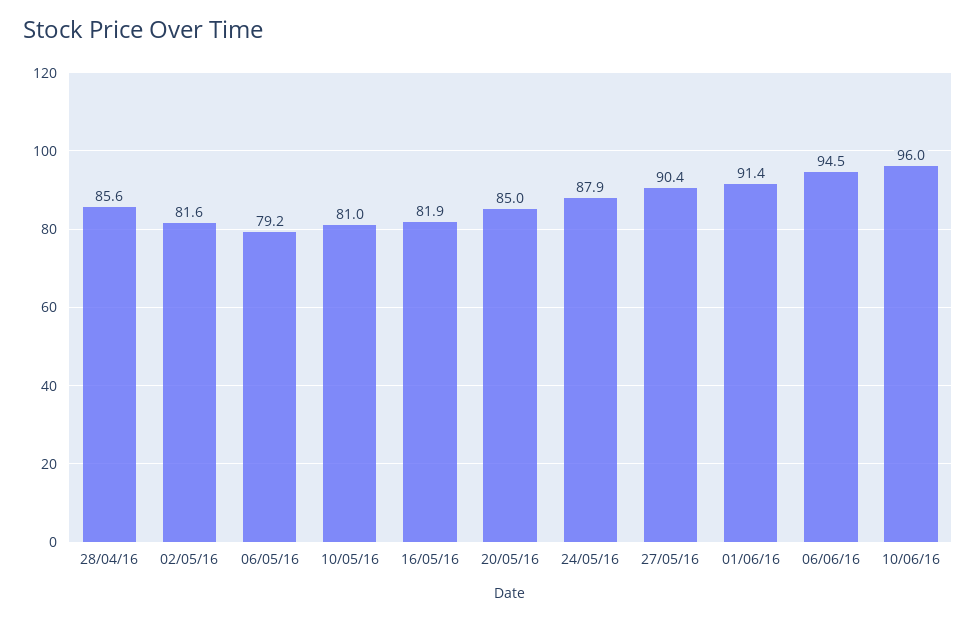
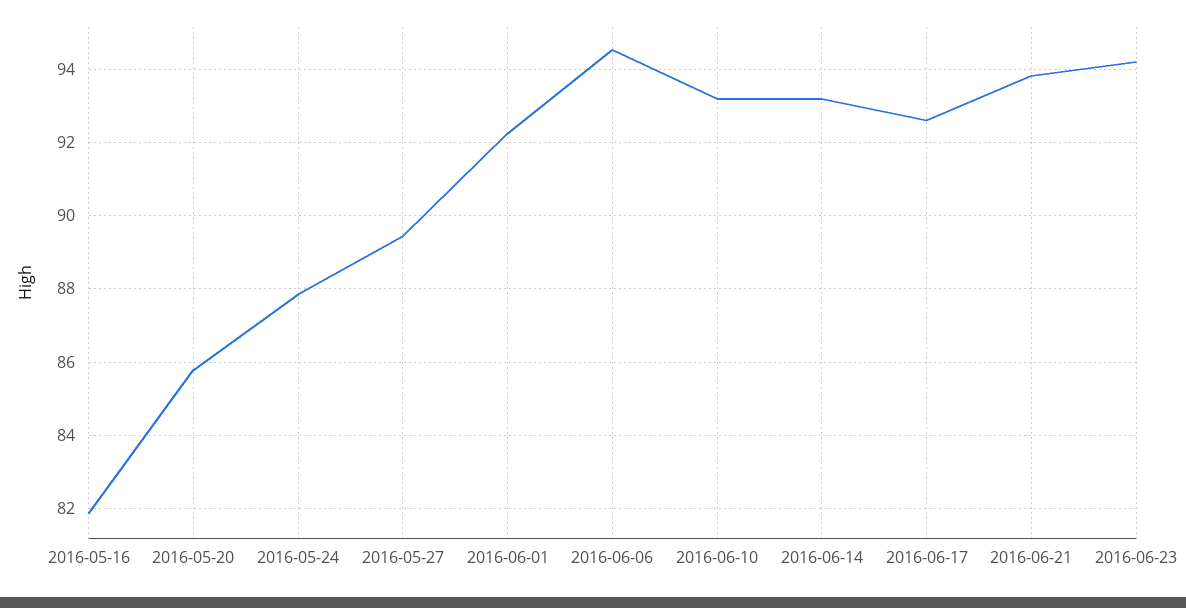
28/04/16: 85.6 -> none
02/05/16: 81.6 -> none
06/05/16: 79.2 -> none
10/05/16: 81 -> none
20/05/16: 85 -> 85.8
27/05/16: 90.4 -> 89.4
01/06/16: 91.4 -> 92.2
10/06/16: 96 -> 93.2
2016-06-14: none -> 93.2
2016-06-17: none -> 92.6
2016-06-21: none -> 93.8
2016-06-23: none -> 94.2

